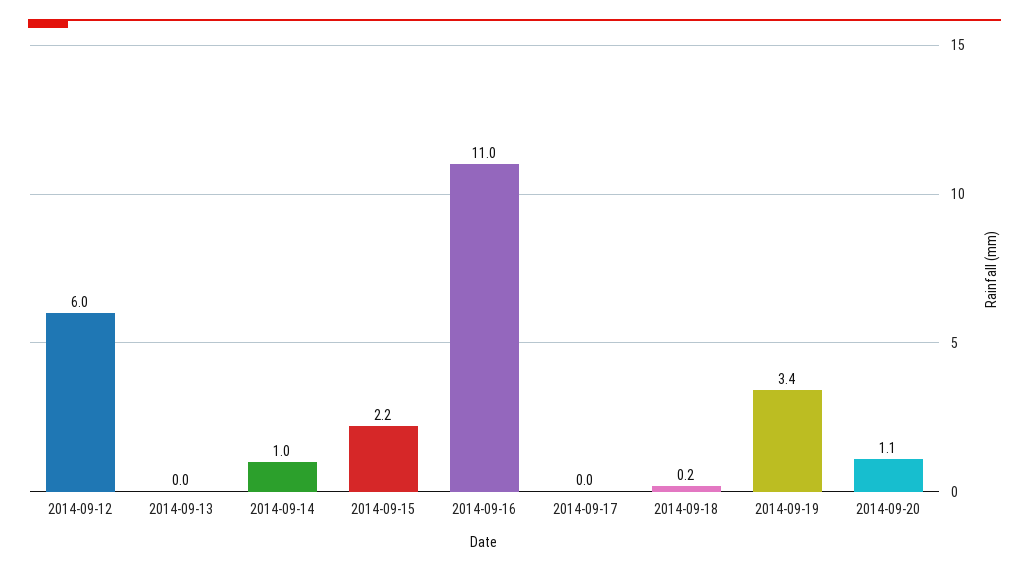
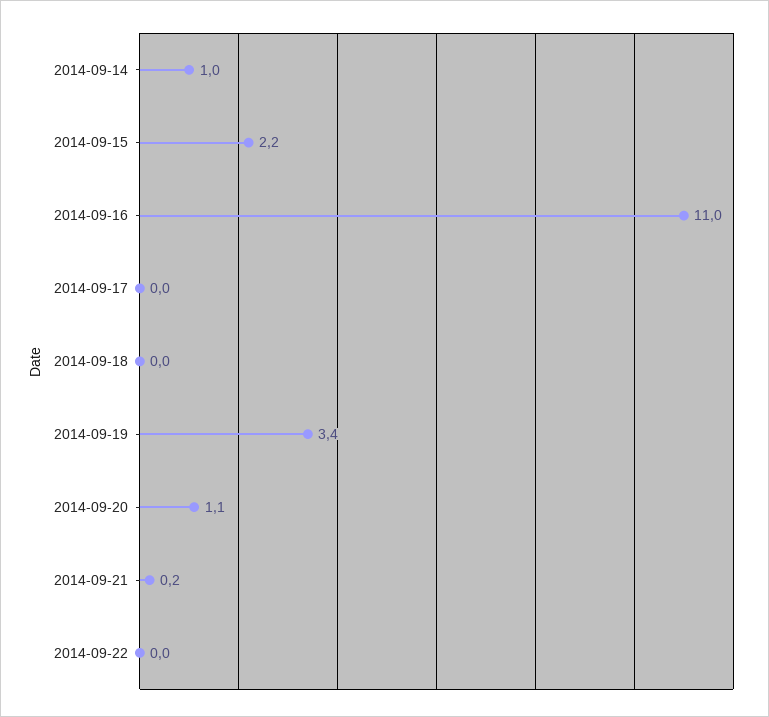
2014-09-12: 6 -> none
2014-09-13: 0 -> none
2014-09-18: 0.2 -> 0
2014-09-21: none -> 0.2
2014-09-22: none -> 0

